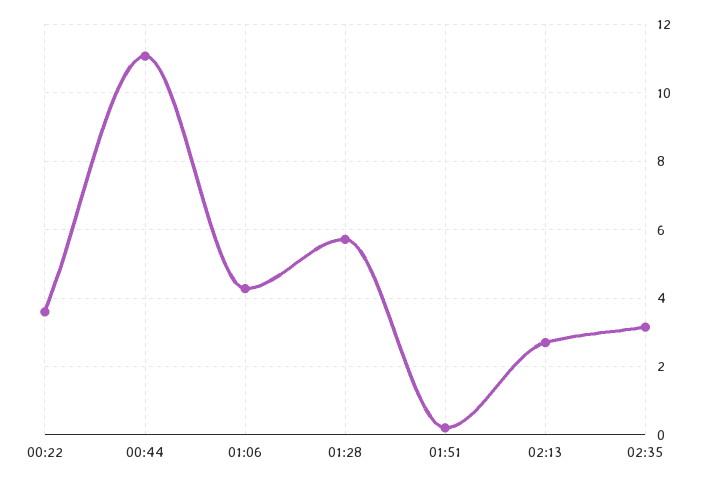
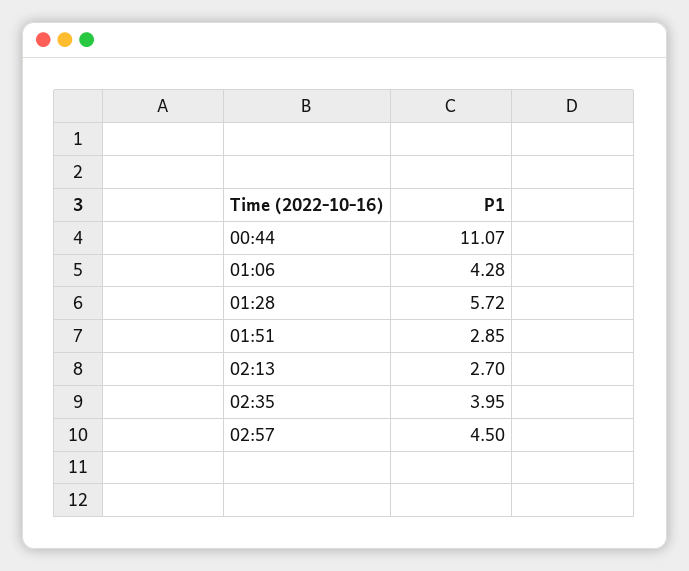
00:22: 3.6 -> none
01:51: 0.2 -> 2.85
02:35: 3.2 -> 3.95
02:57: none -> 4.5

